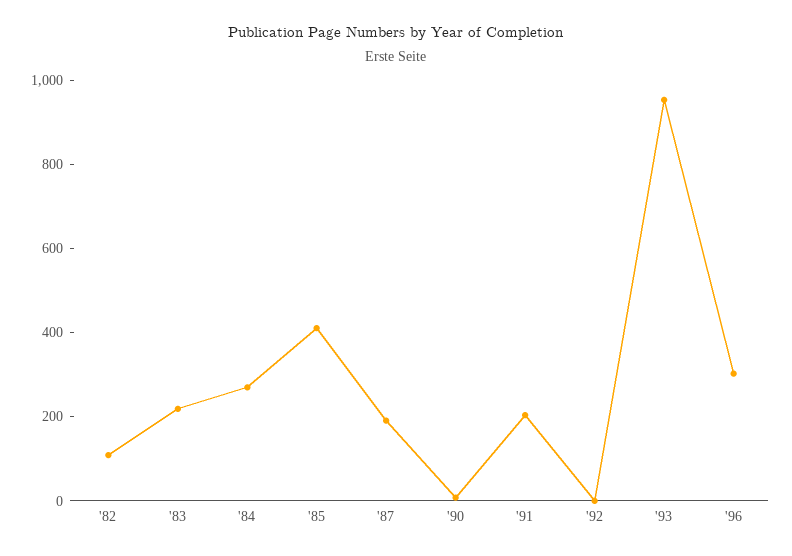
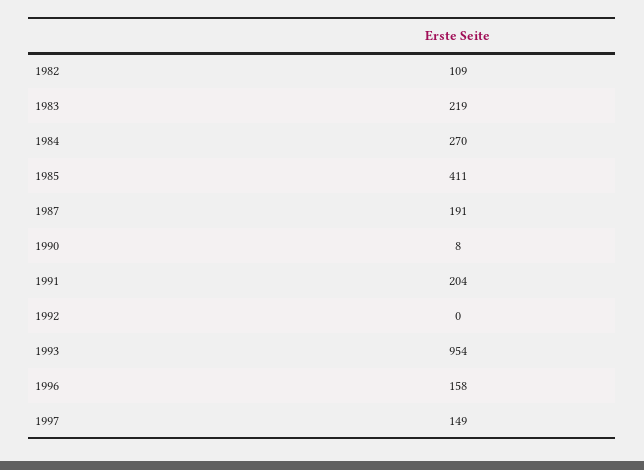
'96: 300 -> 158
1997: none -> 149

